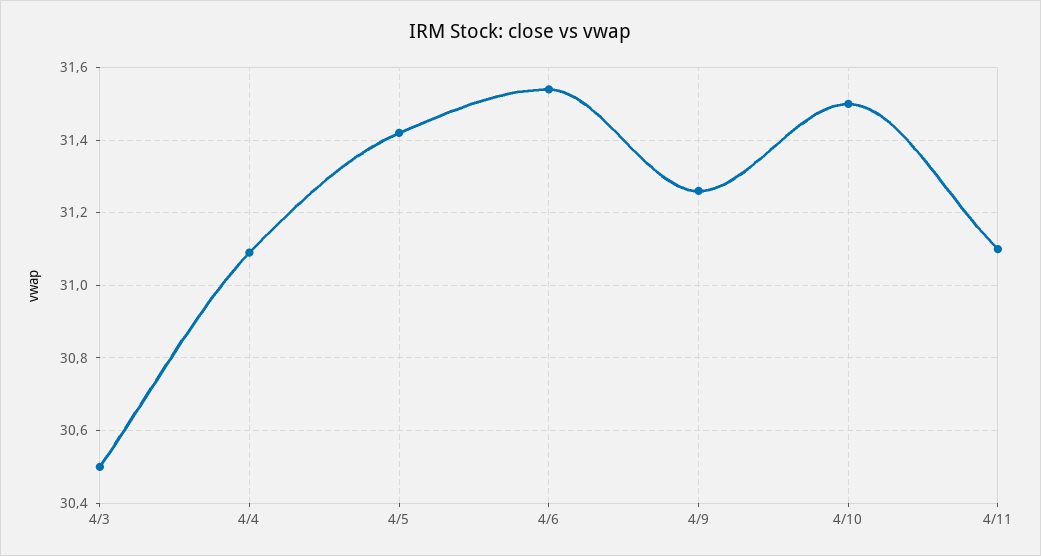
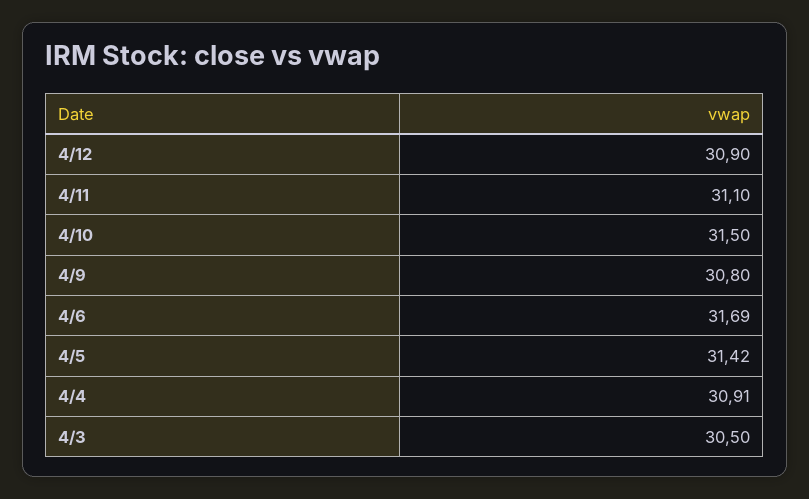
4/4: 31.1 -> 30.91
4/6: 31.55 -> 31.69
4/9: 31.25 -> 30.8
4/12: none -> 30.9

